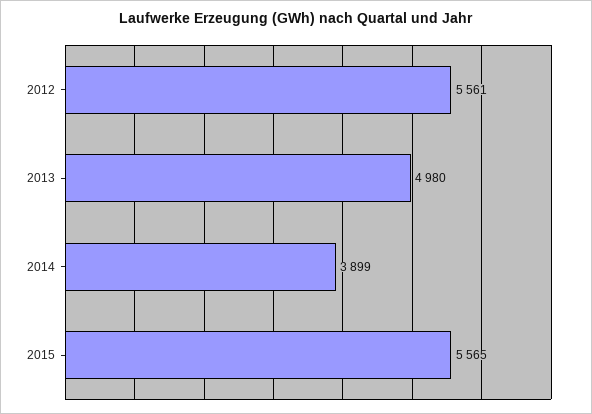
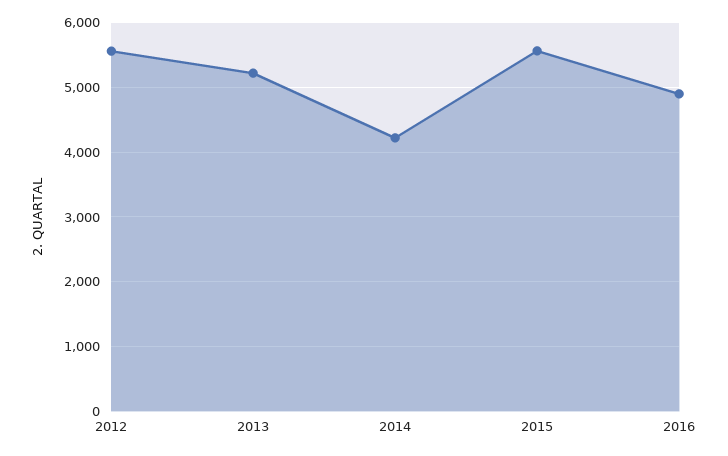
2013: 4980 -> 5200
2014: 3899 -> 4200
2016: none -> 4900

